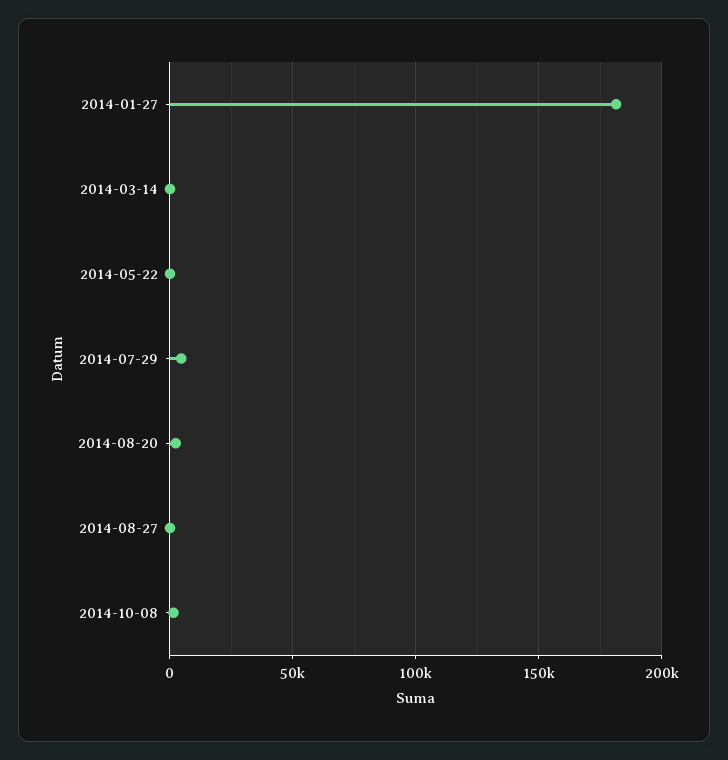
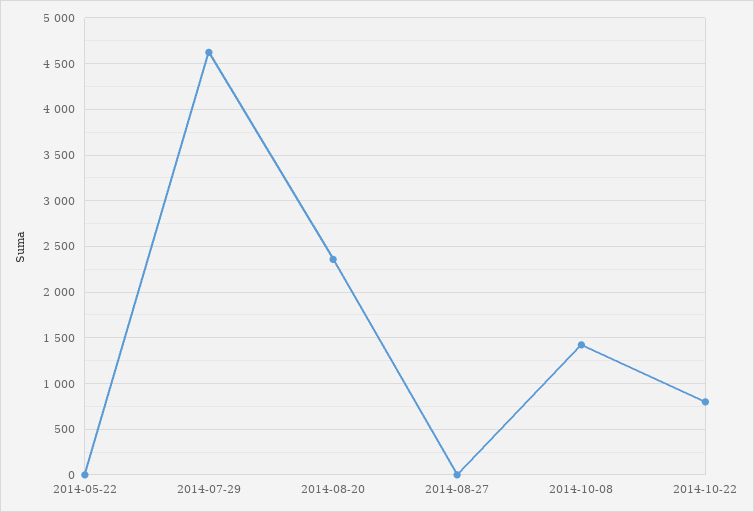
2014-01-27: 180000 -> none
2014-03-14: 0 -> none
2014-10-22: none -> 800

